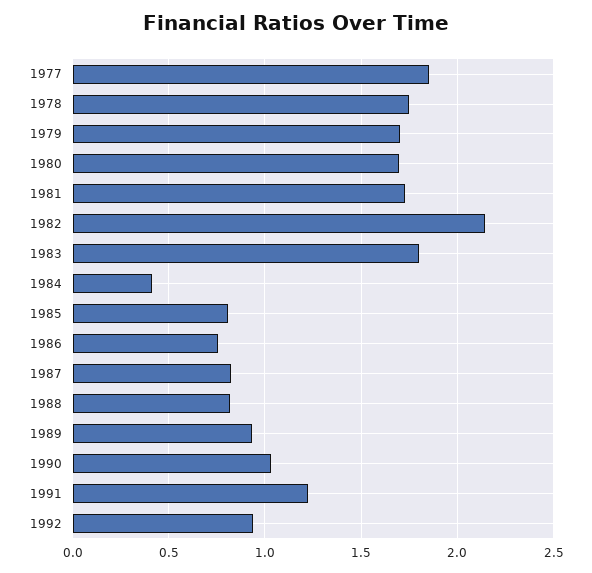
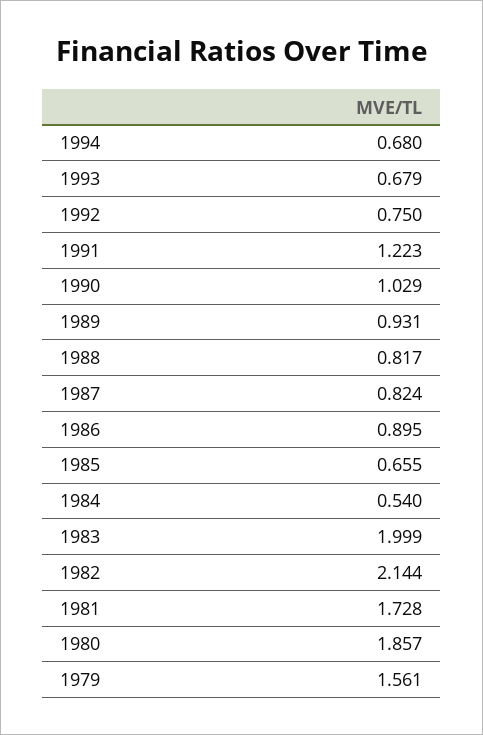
1977: 1.85 -> none
1978: 1.75 -> none
1979: 1.7 -> 1.561
1980: 1.7 -> 1.857
1983: 1.8 -> 1.999
1984: 0.4 -> 0.54
1985: 0.8 -> 0.655
1986: 0.75 -> 0.895
1992: 0.95 -> 0.75
1994: none -> 0.68
1993: none -> 0.679

